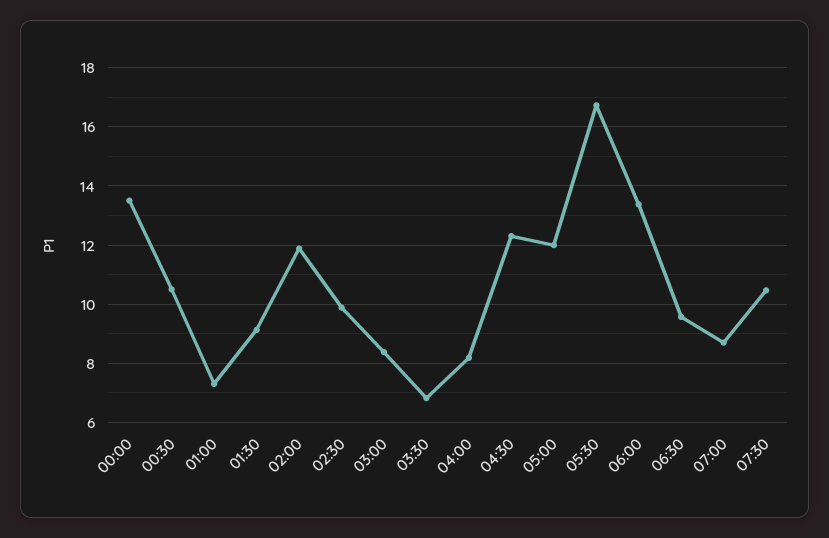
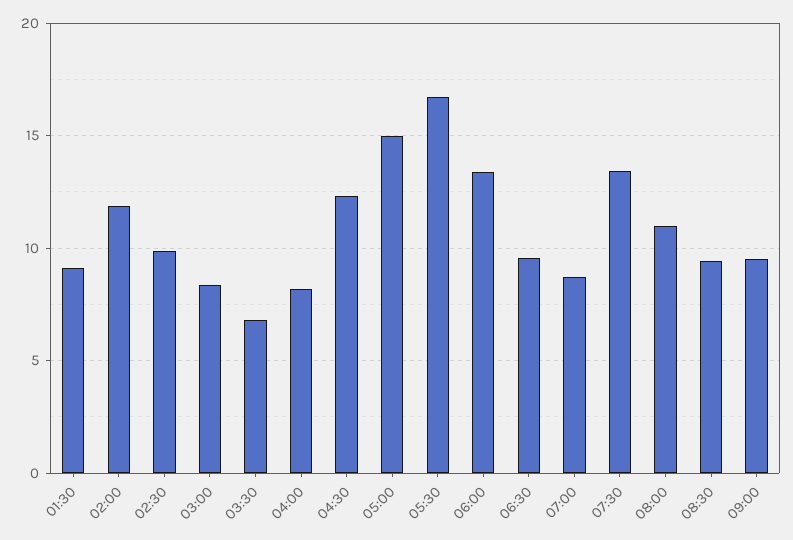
00:00: 13.5 -> none
00:30: 10.5 -> none
01:00: 7.25 -> none
05:00: 12 -> 15
07:30: 10.5 -> 13.5
08:00: none -> 11
08:30: none -> 9.5
09:00: none -> 9.5

